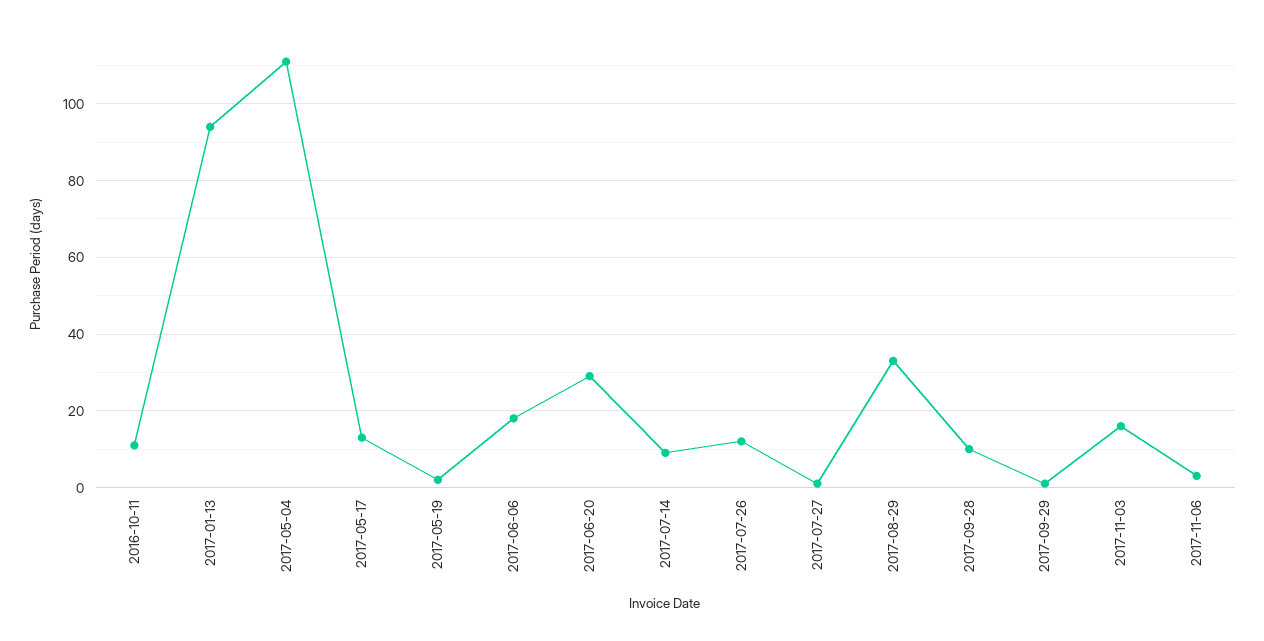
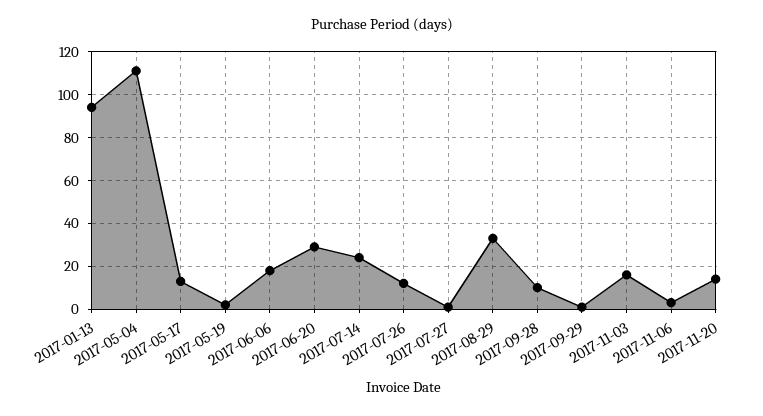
2016-10-11: 10 -> none
2017-07-14: 10 -> 25
2017-11-20: none -> 15

